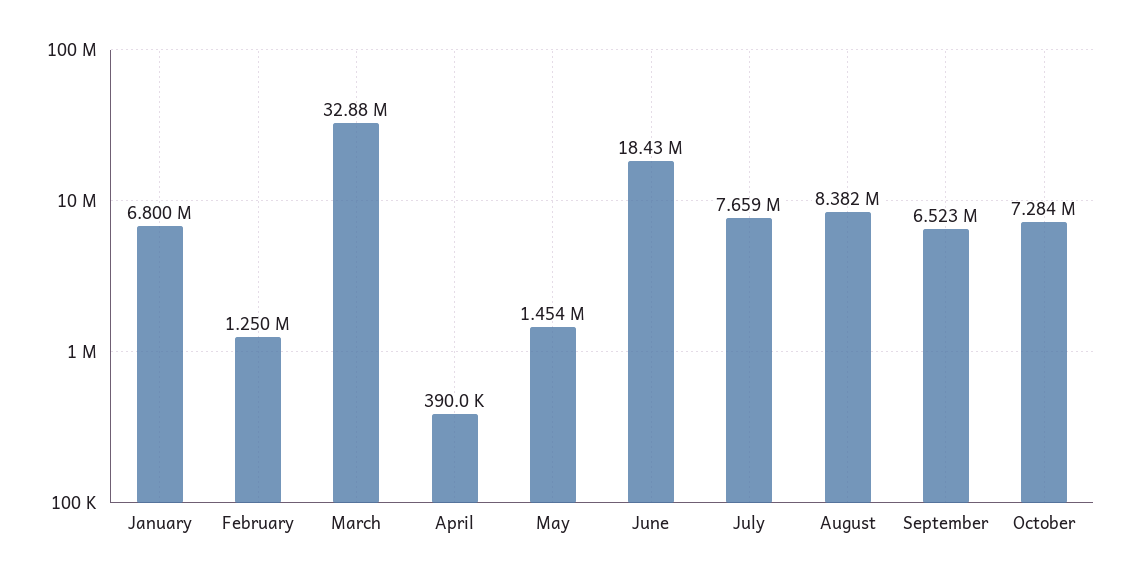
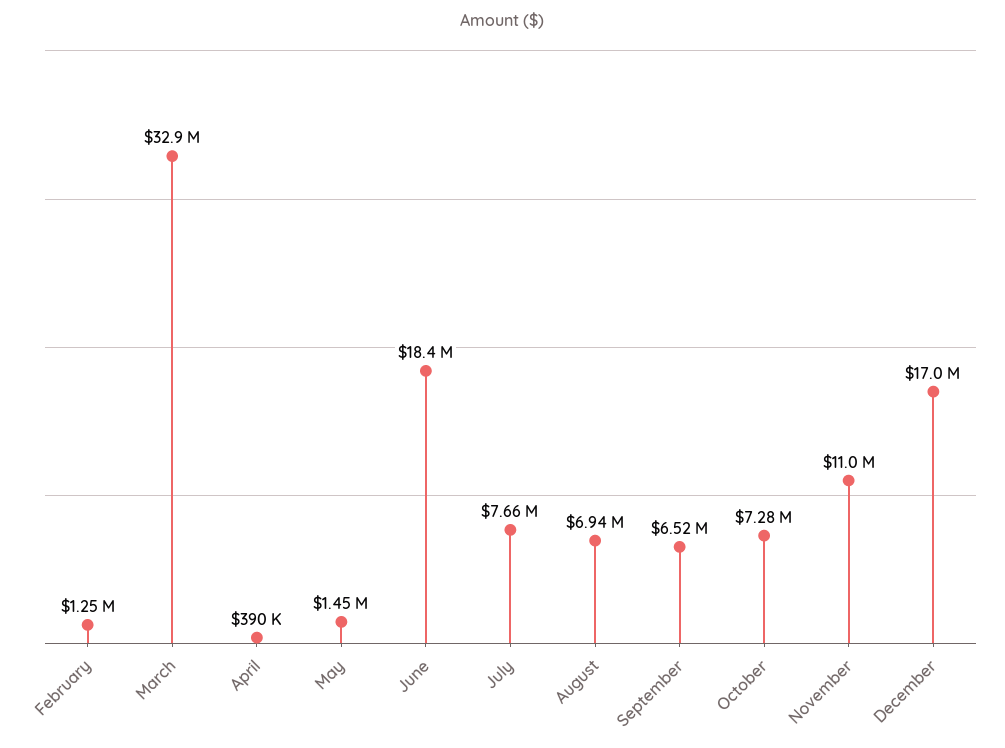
January: 6800000 -> none
August: 8382000 -> 6940000
November: none -> 11000000
December: none -> 17000000

